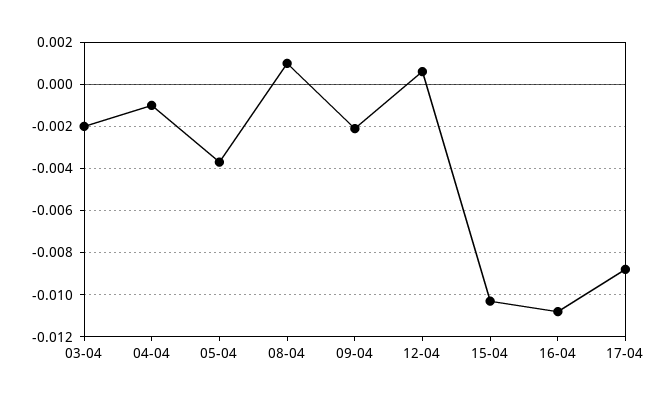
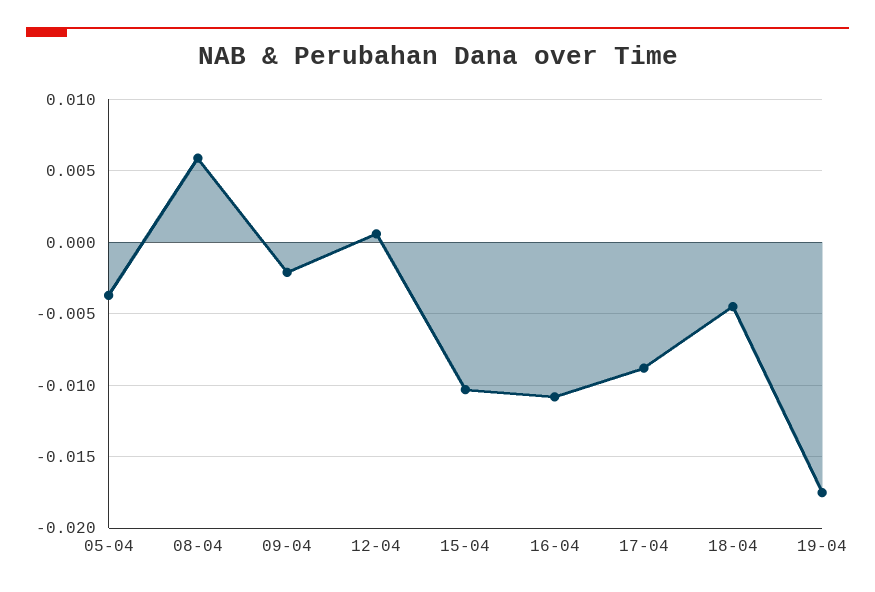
03-04: -0.002 -> none
04-04: -0.001 -> none
08-04: 0.001 -> 0.006
18-04: none -> -0.0045
19-04: none -> -0.0175

